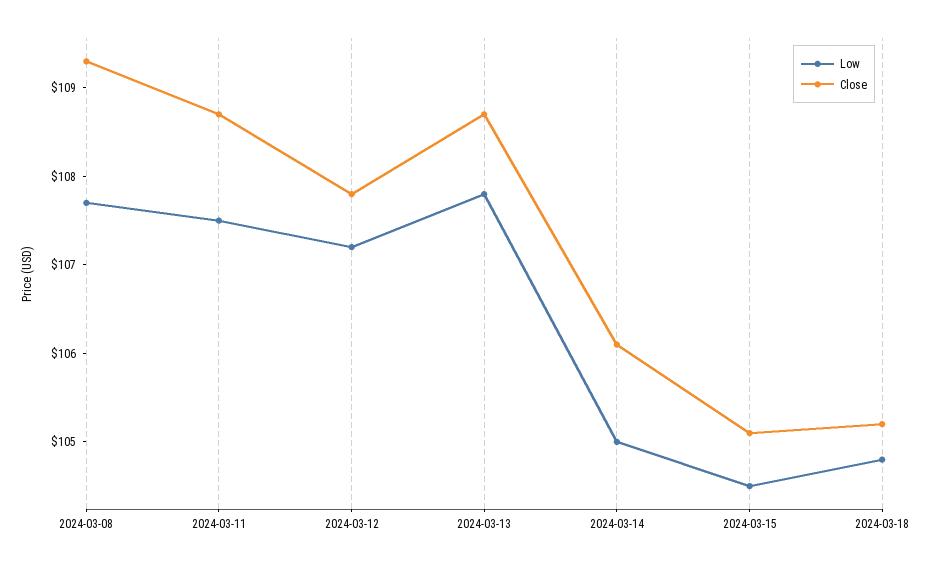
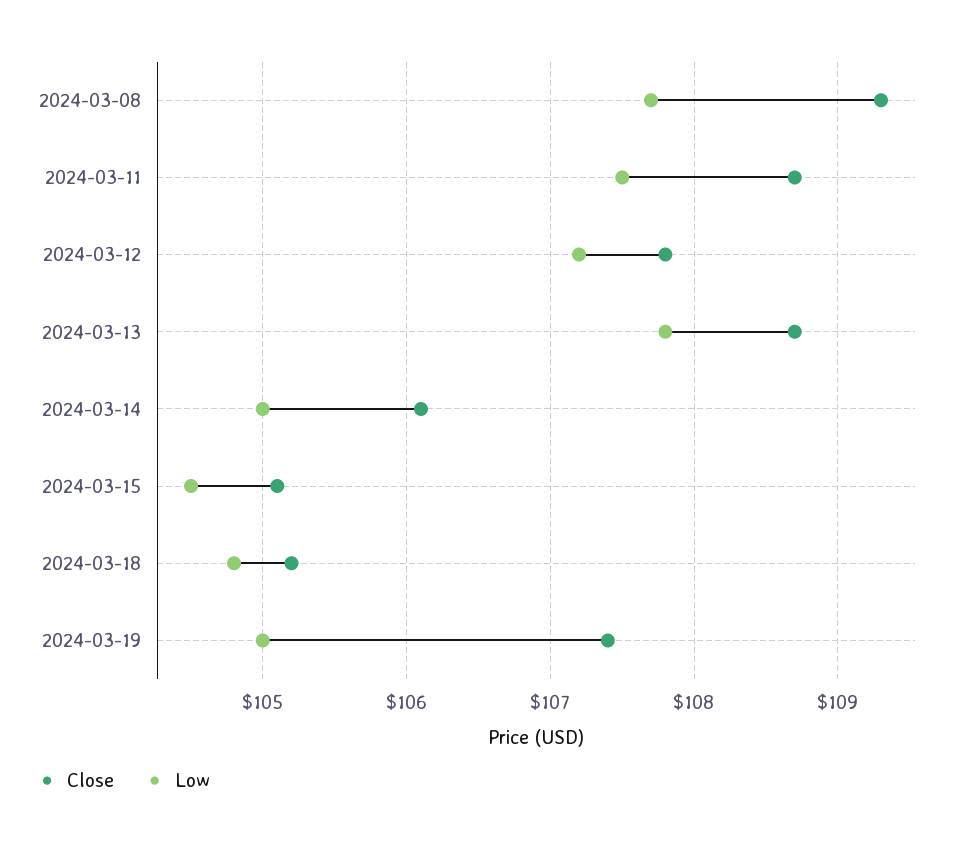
Close, 2024-03-19: none -> 107.4
Low, 2024-03-19: none -> 105

